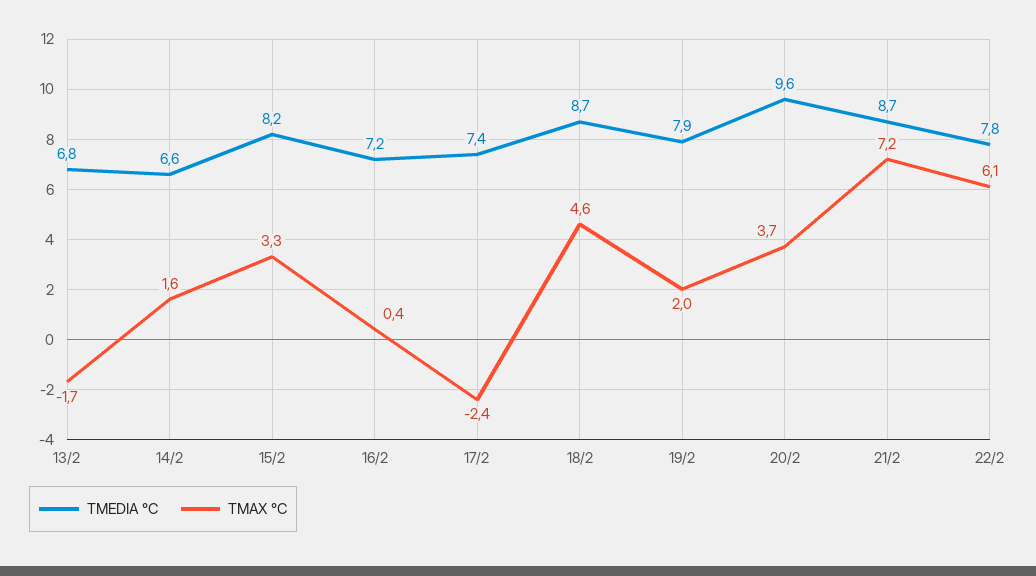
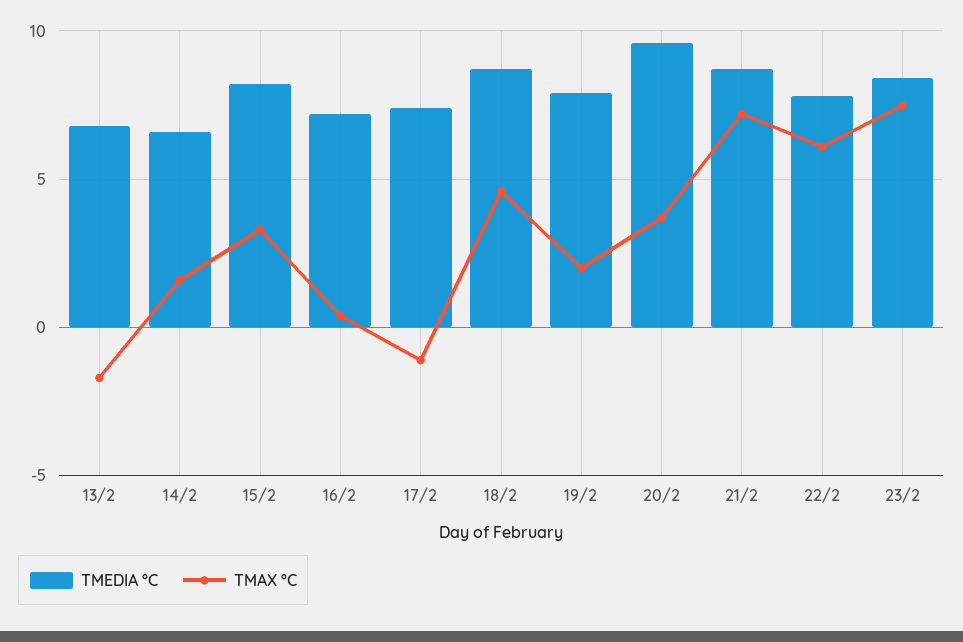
TMAX °C, 17/2: -2.4 -> -1
TMEDIA °C, 23/2: none -> 8.5
TMAX °C, 23/2: none -> 7.5

